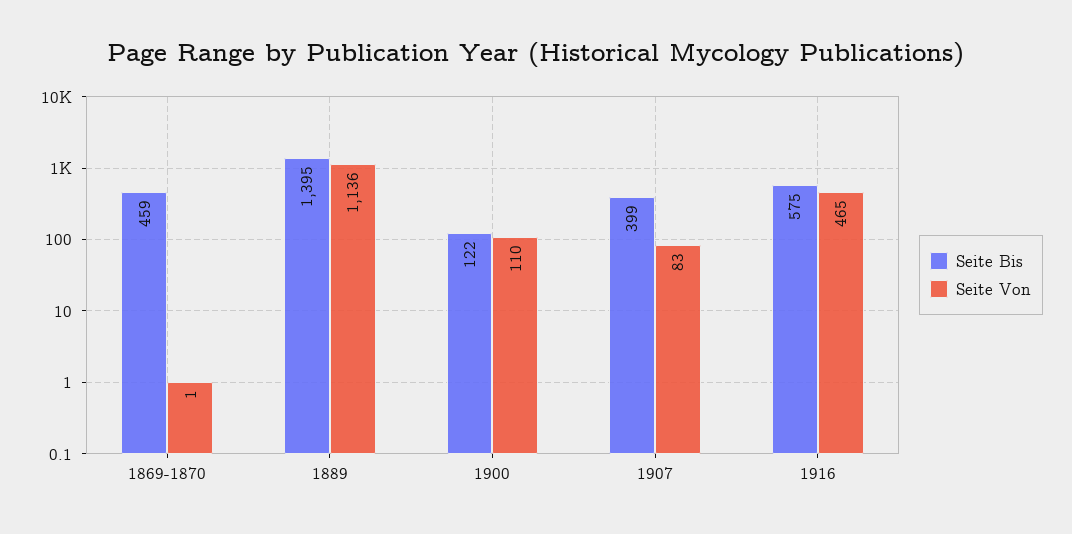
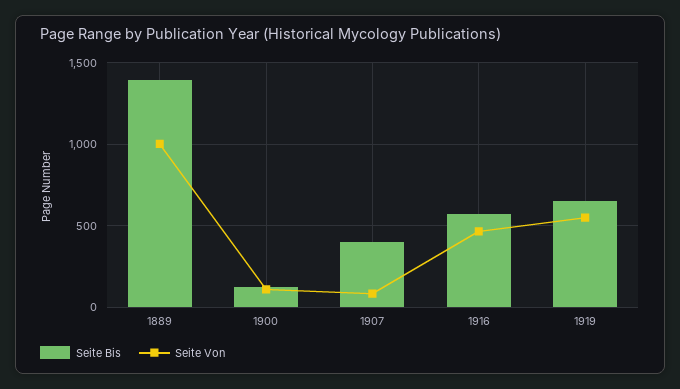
Seite Bis, 1869-1870: 459 -> none
Seite Von, 1869-1870: 1 -> none
Seite Von, 1889: 1136 -> 1000
Seite Bis, 1919: none -> 650
Seite Von, 1919: none -> 550

